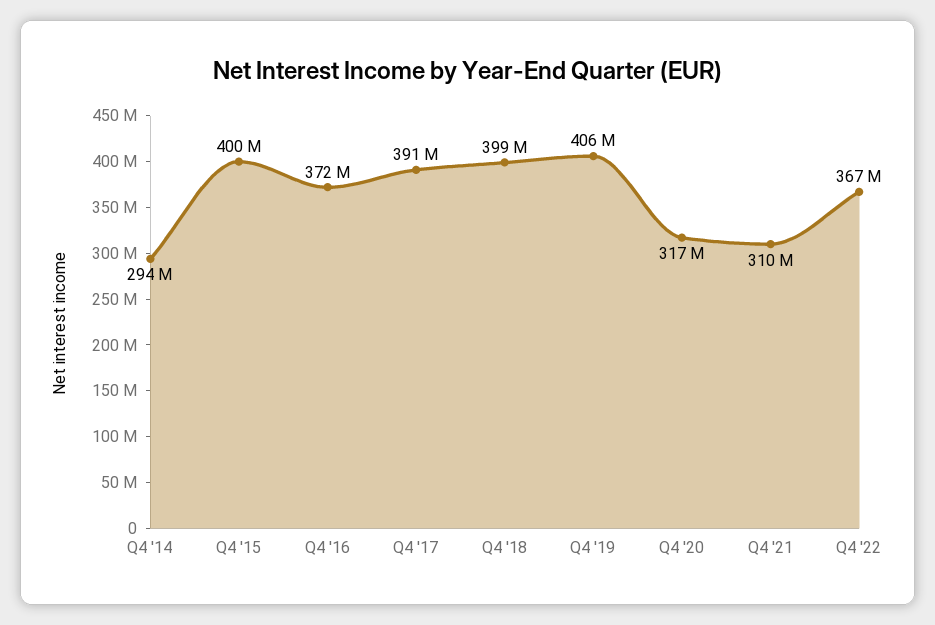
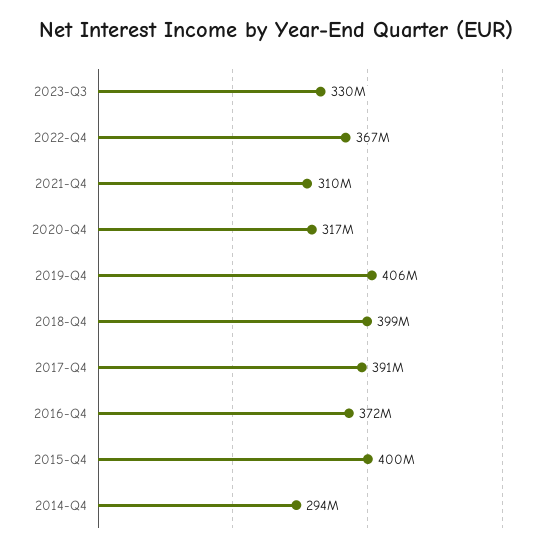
2023-Q3: none -> 330000000

